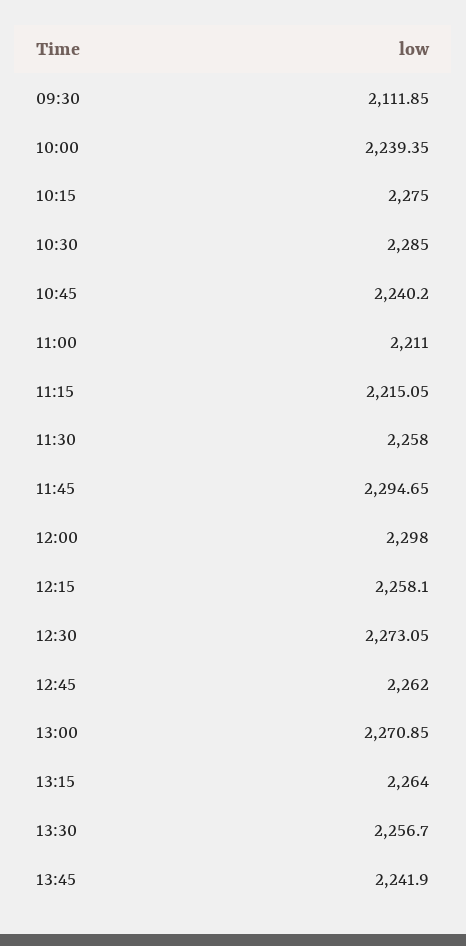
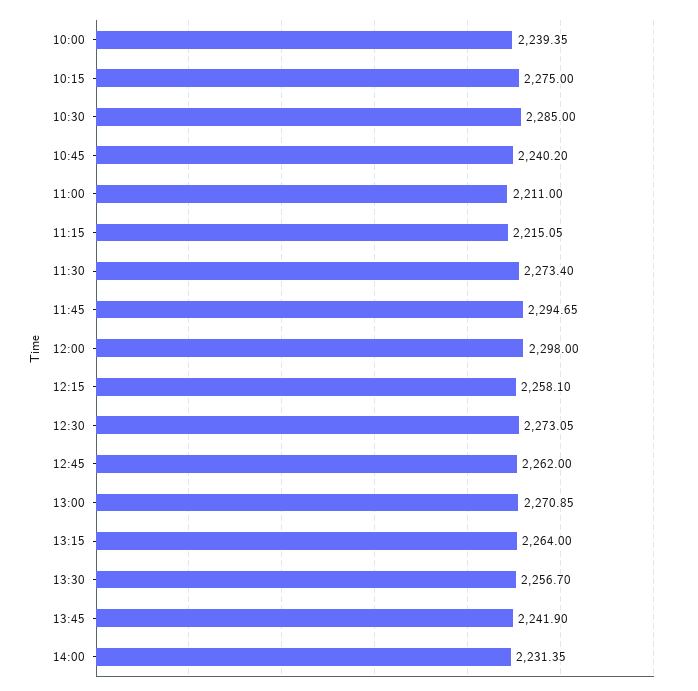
09:30: 2111.85 -> none
11:30: 2258 -> 2273.4
14:00: none -> 2231.35

